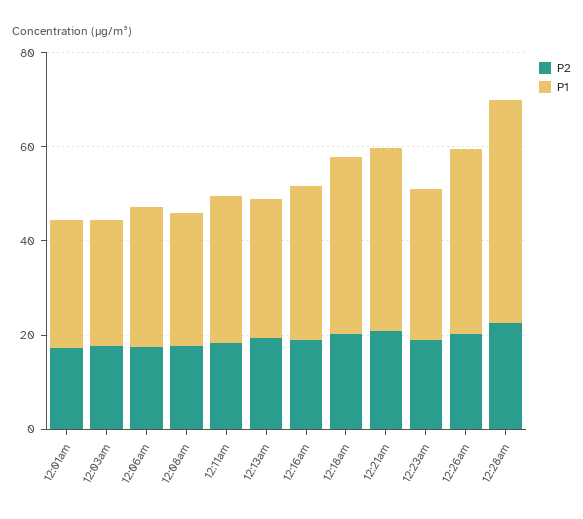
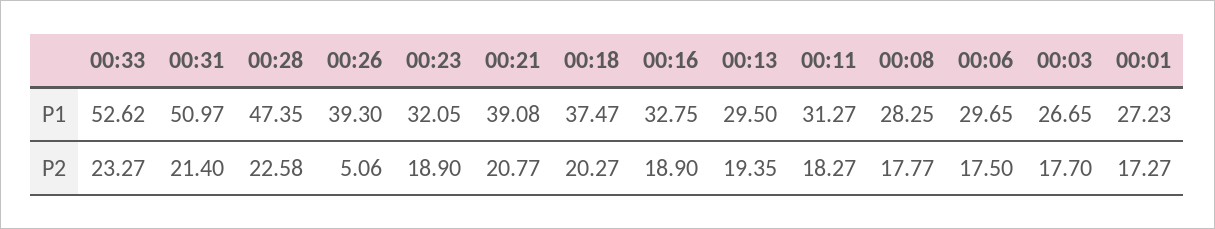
P2, 12:26am: 20 -> 5.06
P1, 00:33: none -> 52.62
P1, 00:31: none -> 50.97
P2, 00:33: none -> 23.27
P2, 00:31: none -> 21.4

